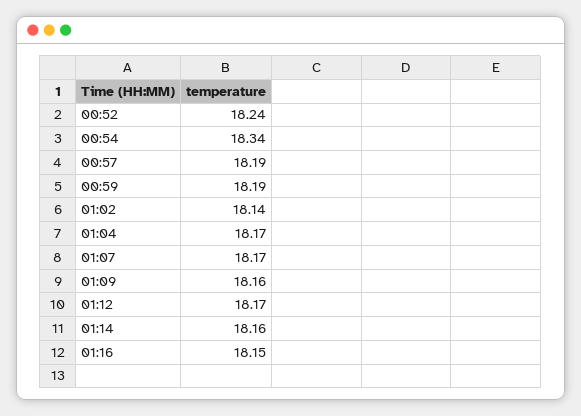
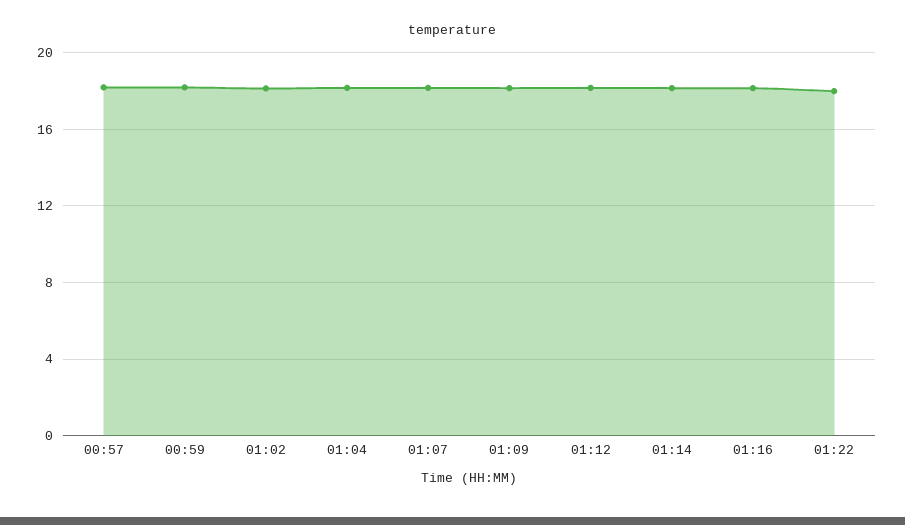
00:52: 18.24 -> none
00:54: 18.34 -> none
01:22: none -> 18

